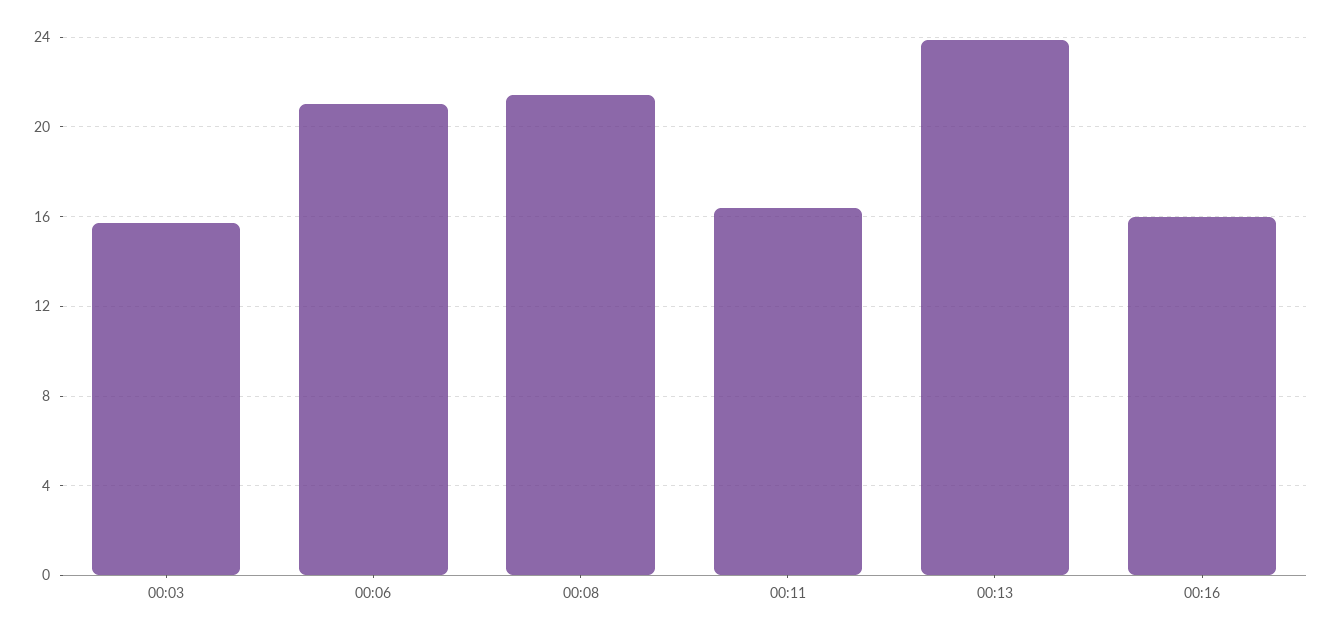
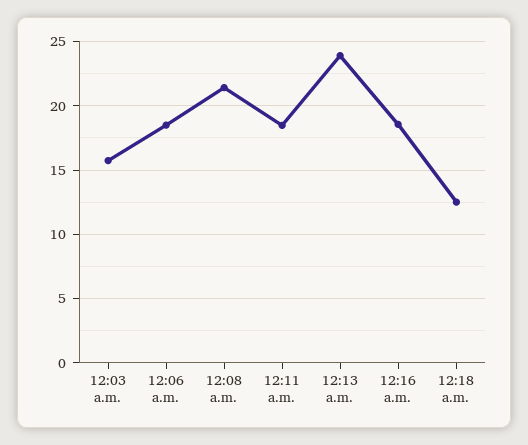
00:06: 21 -> 18.5
00:11: 16.5 -> 18.5
00:16: 16 -> 18.5
12:18 a.m.: none -> 12.5

